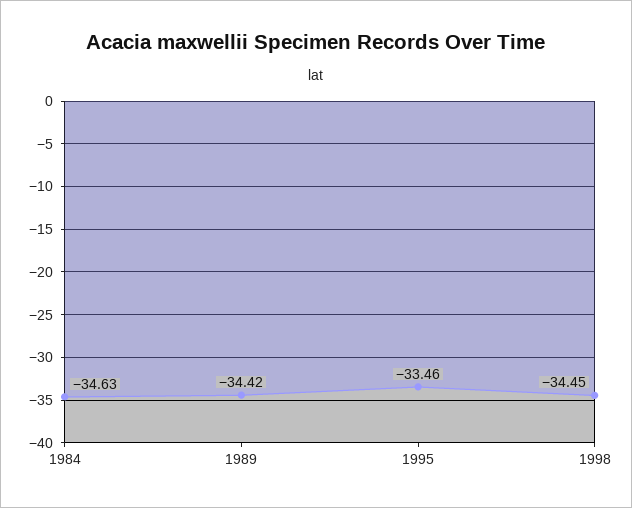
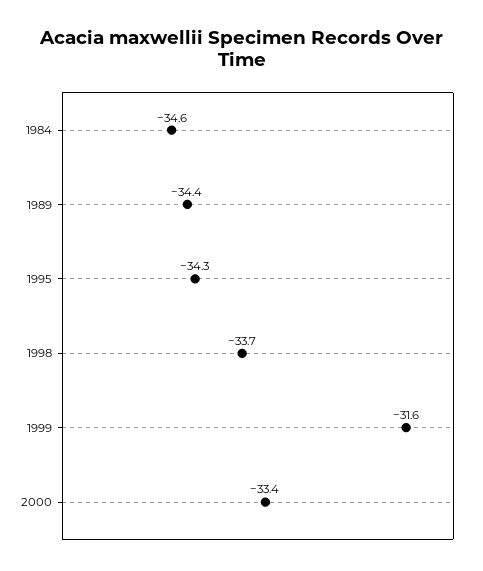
1995: -33.46 -> -34.3
1998: -34.45 -> -33.7
1999: none -> -31.6
2000: none -> -33.4

